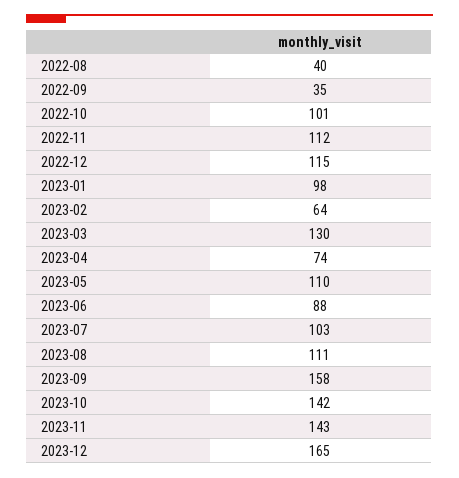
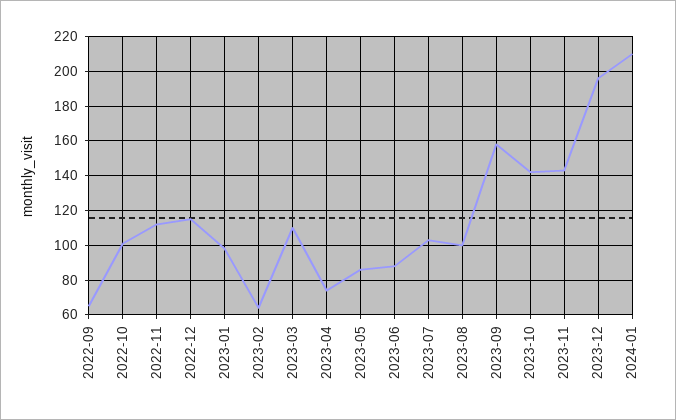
2022-08: 40 -> none
2022-09: 35 -> 65
2023-03: 130 -> 110
2023-05: 110 -> 85
2023-08: 111 -> 100
2023-12: 165 -> 195
2024-01: none -> 210

